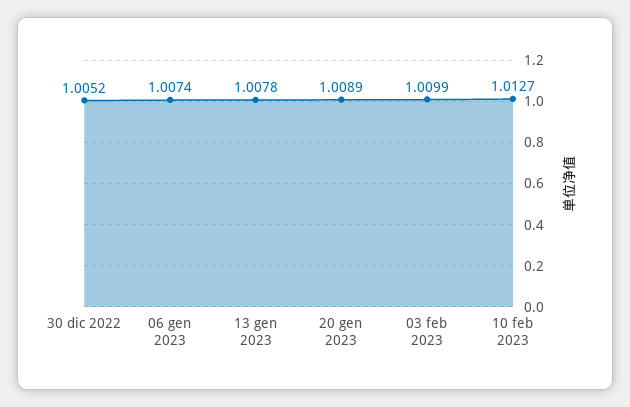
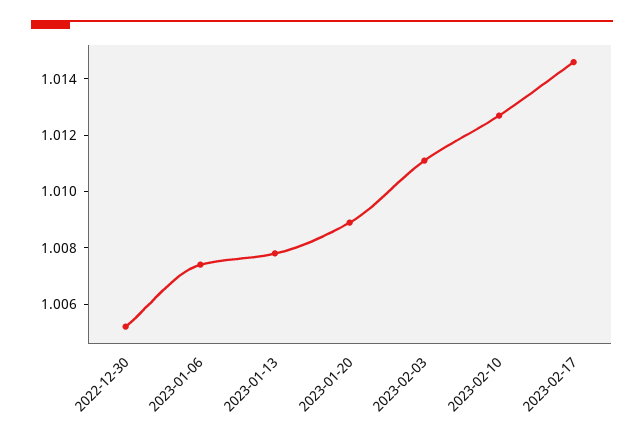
03 feb 2023: 1.0099 -> 1.011
2023-02-17: none -> 1.0145

